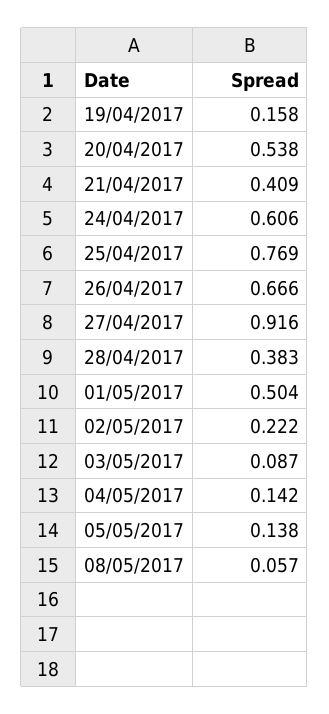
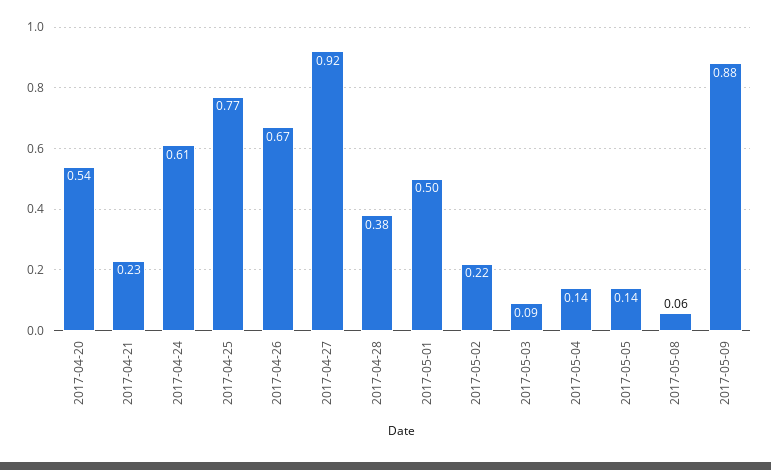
19/04/2017: 0.158 -> none
21/04/2017: 0.409 -> 0.23
2017-05-09: none -> 0.88

